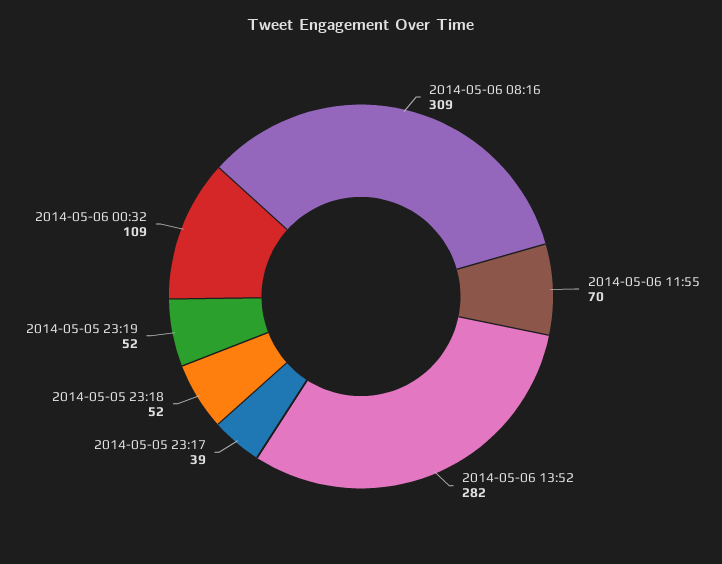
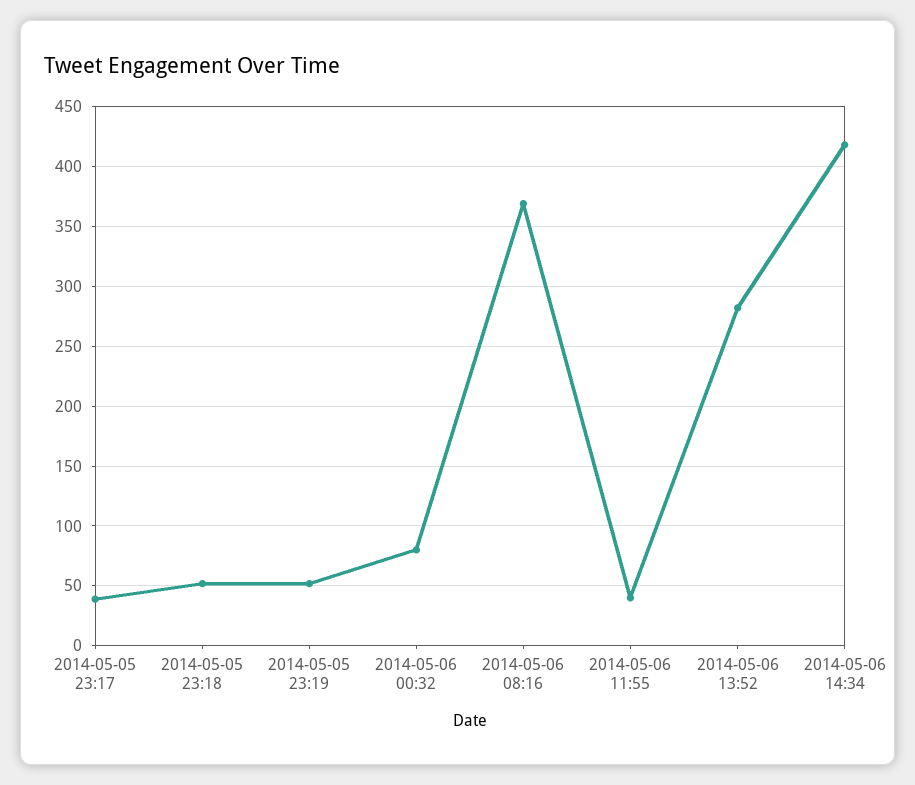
2014-05-06 08:16: 309 -> 370
2014-05-06 11:55: 70 -> 40
2014-05-06 00:32: 109 -> 80
2014-05-06 14:34: none -> 420

